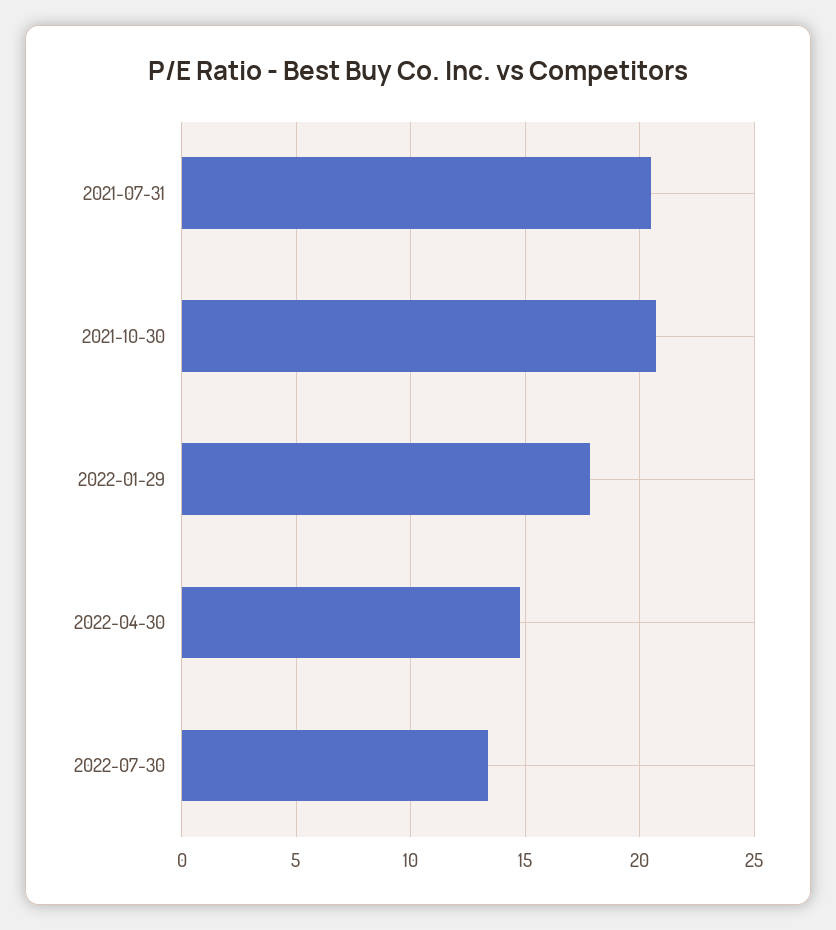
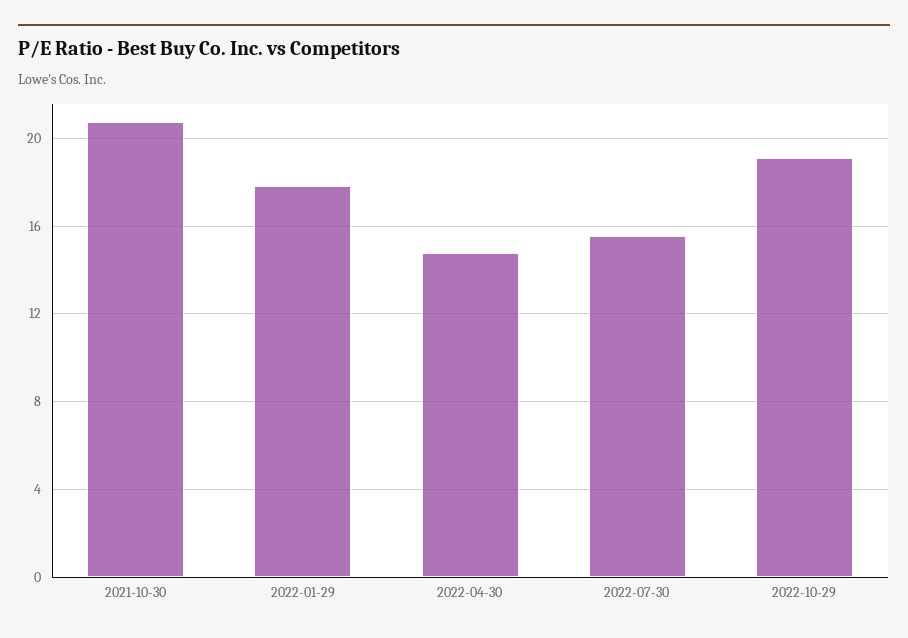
2021-07-31: 20.5 -> none
2022-07-30: 13.5 -> 15.5
2022-10-29: none -> 19

